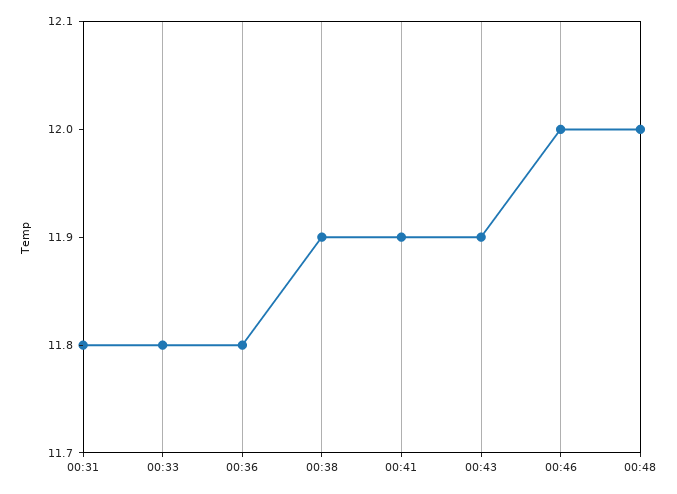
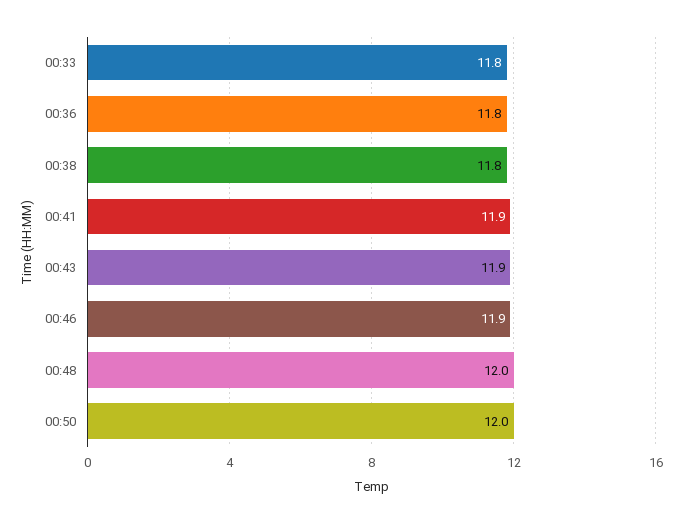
00:31: 11.8 -> none
00:38: 11.9 -> 11.8
00:46: 12 -> 11.9
00:50: none -> 12

